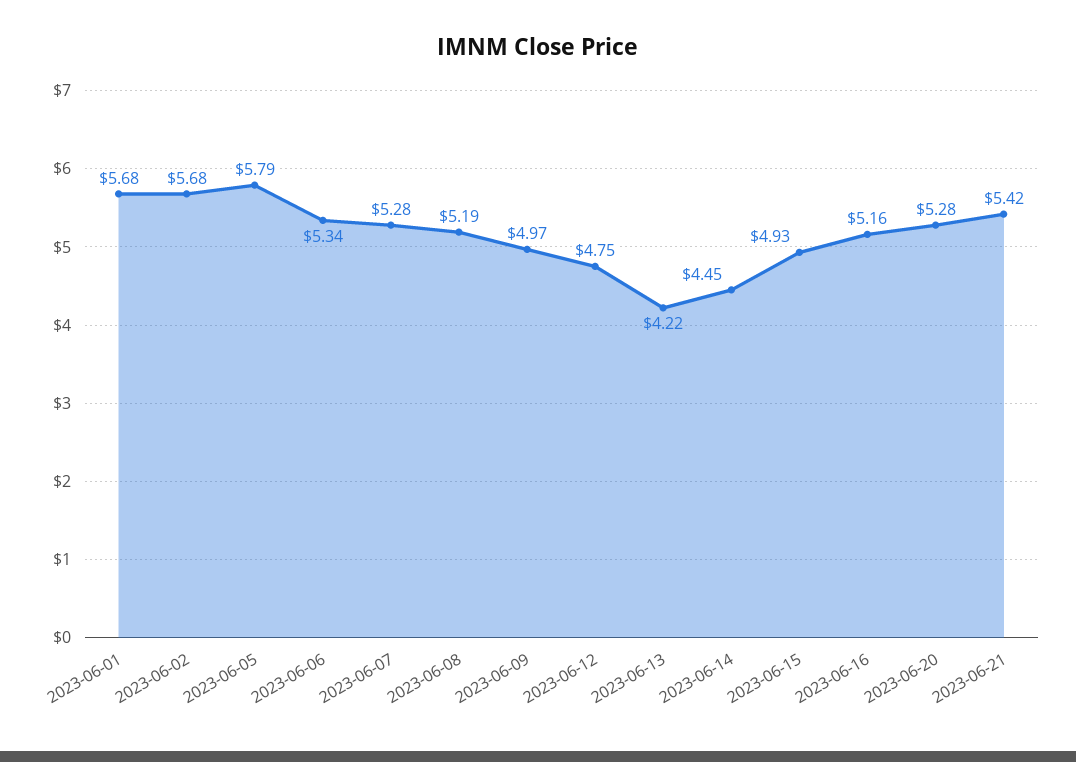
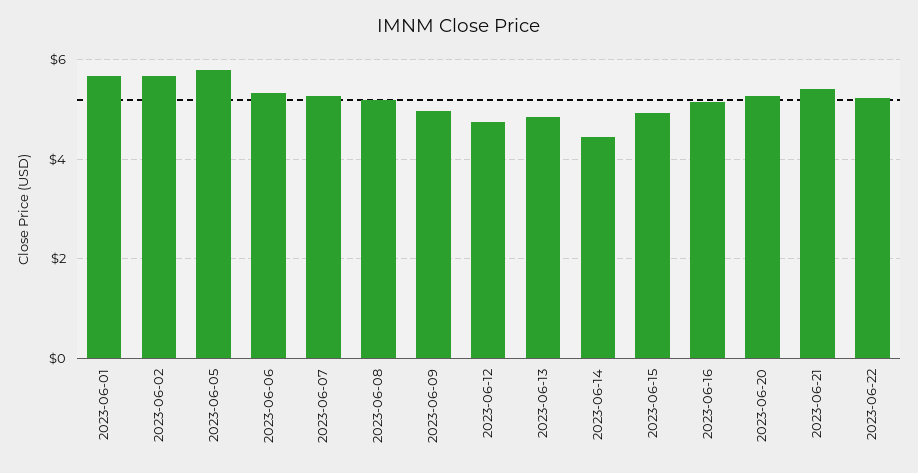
2023-06-13: 4.22 -> 4.8
2023-06-22: none -> 5.2

